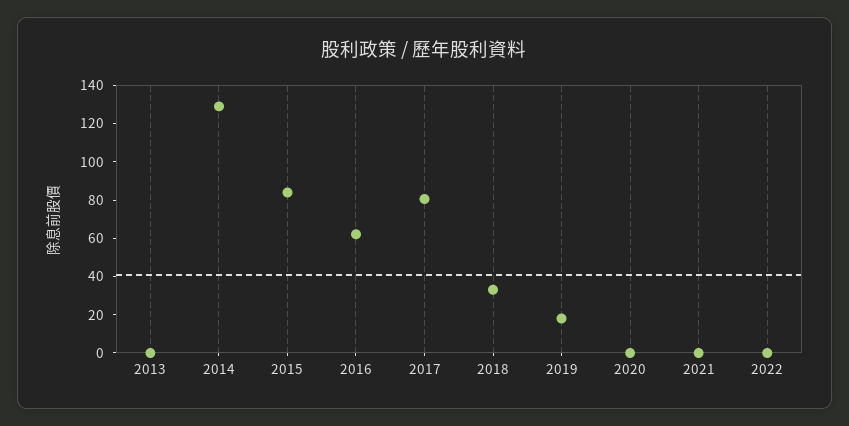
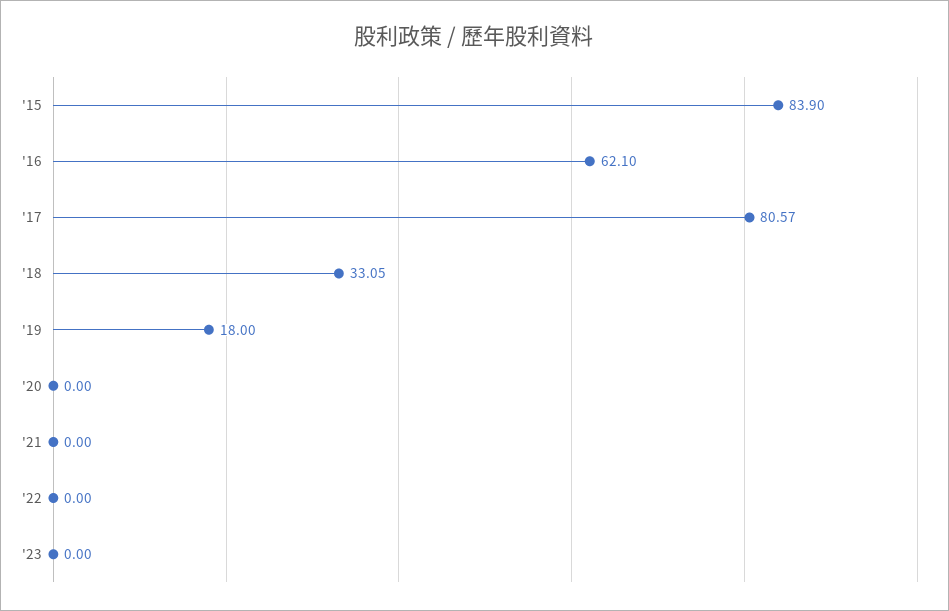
2013: 0 -> none
2014: 130 -> none
'23: none -> 0

